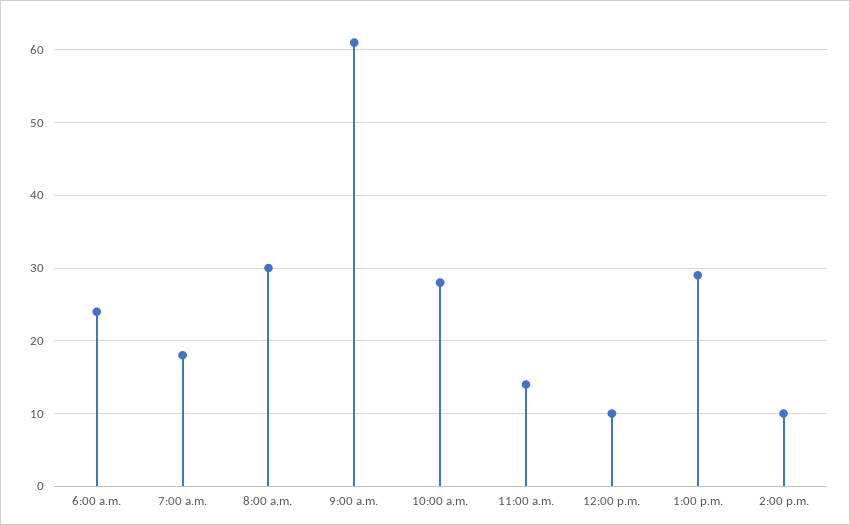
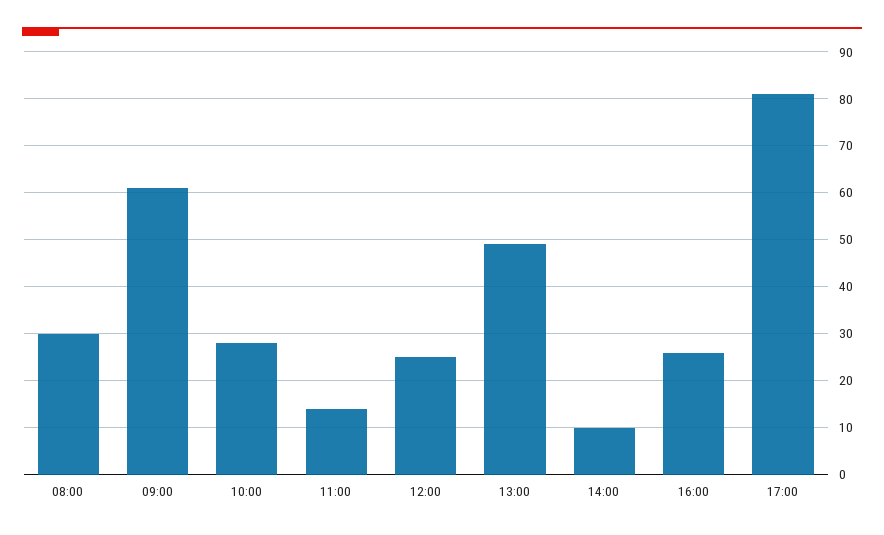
6:00 a.m.: 24 -> none
7:00 a.m.: 18 -> none
12:00 p.m.: 10 -> 25
1:00 p.m.: 29 -> 50
16:00: none -> 25
17:00: none -> 80

